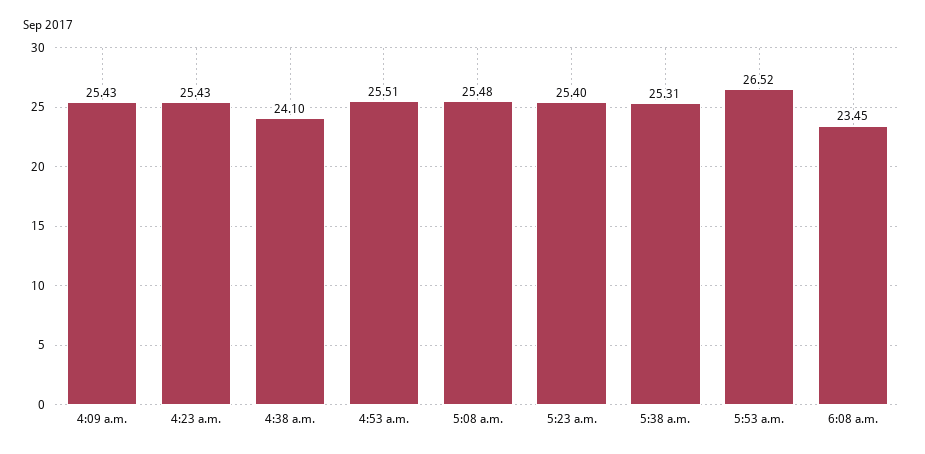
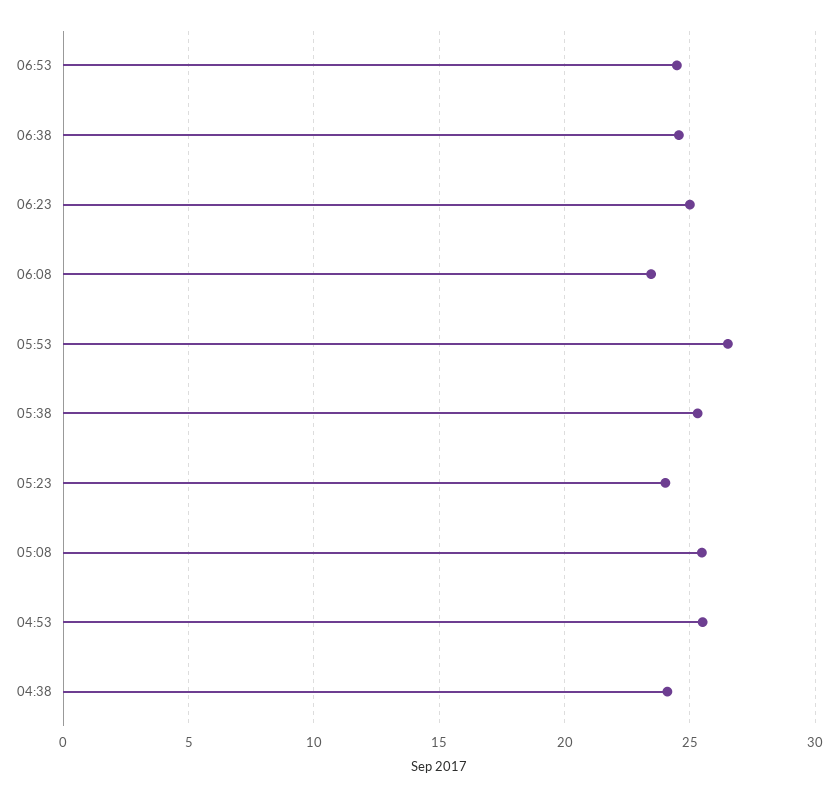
4:09 a.m.: 25.43 -> none
4:23 a.m.: 25.43 -> none
5:23 a.m.: 25.4 -> 24
06:53: none -> 24.5
06:38: none -> 24.5
06:23: none -> 25

